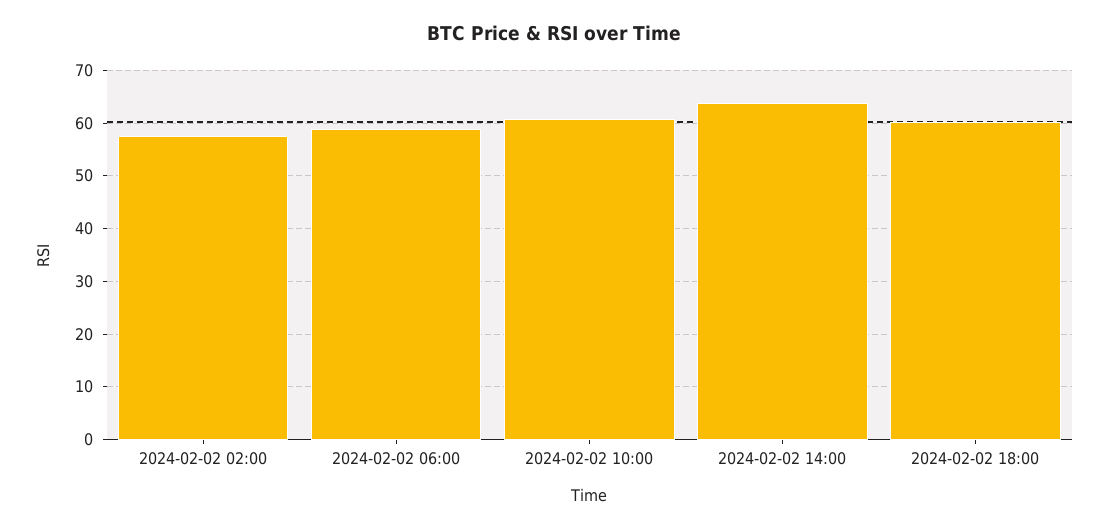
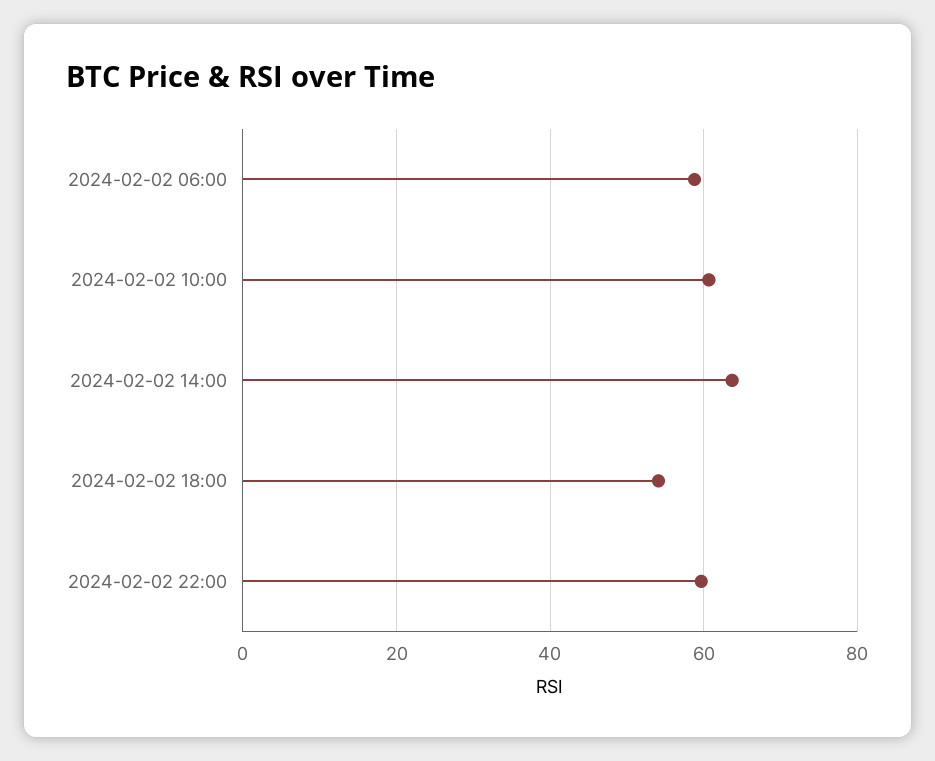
2024-02-02 02:00: 58 -> none
2024-02-02 18:00: 60 -> 54
2024-02-02 22:00: none -> 60

